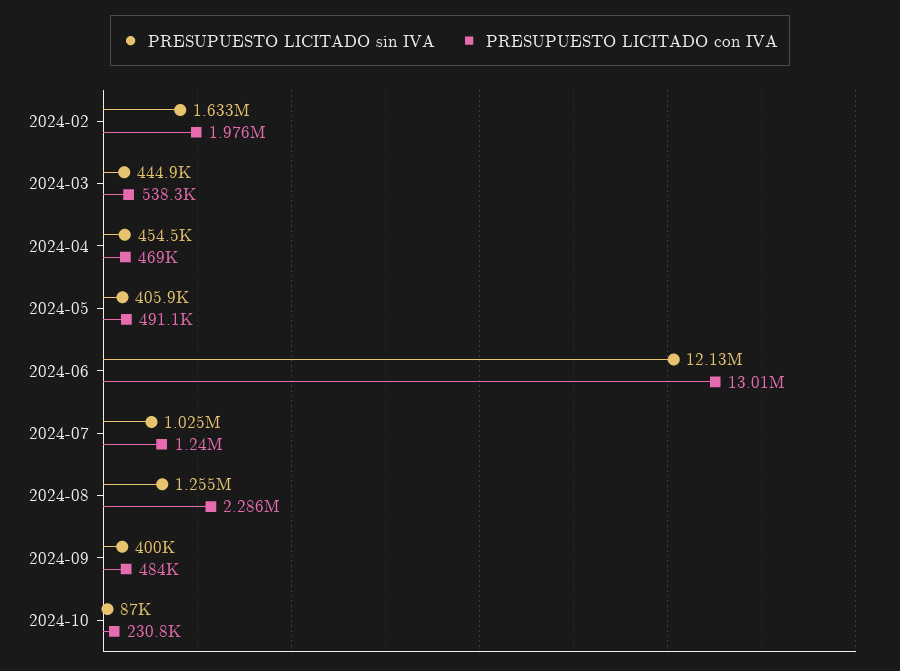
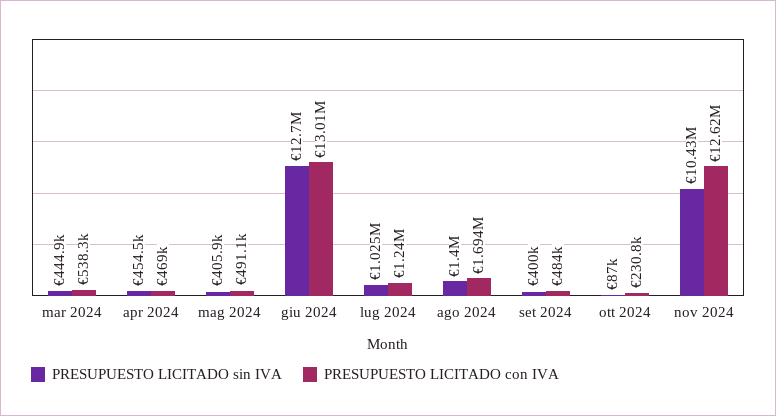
PRESUPUESTO LICITADO sin IVA, 2024-02: 1633000 -> none
PRESUPUESTO LICITADO con IVA, 2024-02: 1976000 -> none
PRESUPUESTO LICITADO sin IVA, 2024-06: 12130000 -> 12700000
PRESUPUESTO LICITADO sin IVA, 2024-08: 1255000 -> 1400000
PRESUPUESTO LICITADO con IVA, 2024-08: 2286000 -> 1694000
PRESUPUESTO LICITADO sin IVA, nov 2024: none -> 10430000
PRESUPUESTO LICITADO con IVA, nov 2024: none -> 12620000

